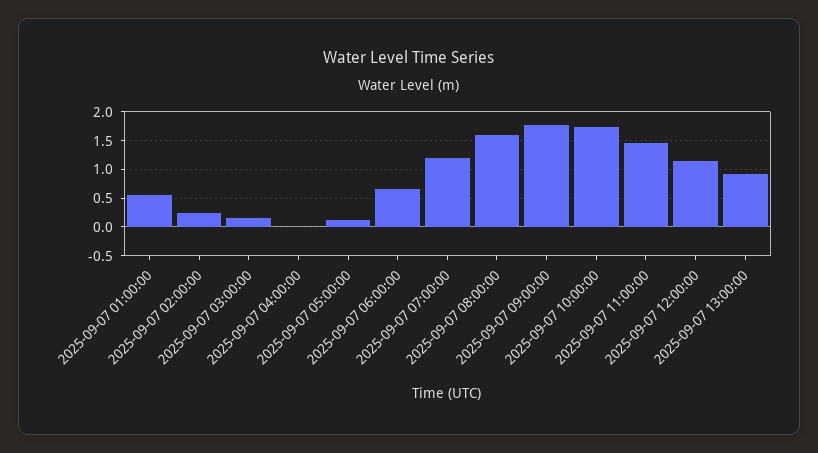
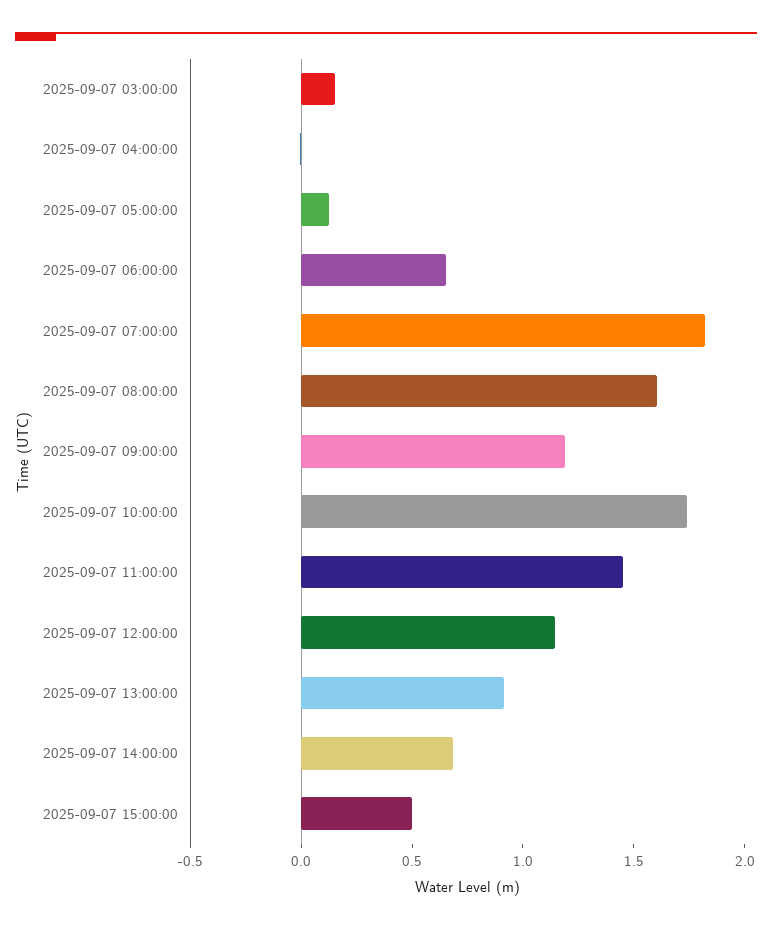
2025-09-07 01:00:00: 0.5 -> none
2025-09-07 02:00:00: 0.25 -> none
2025-09-07 07:00:00: 1.25 -> 1.8
2025-09-07 09:00:00: 1.75 -> 1.2
2025-09-07 14:00:00: none -> 0.7
2025-09-07 15:00:00: none -> 0.5

